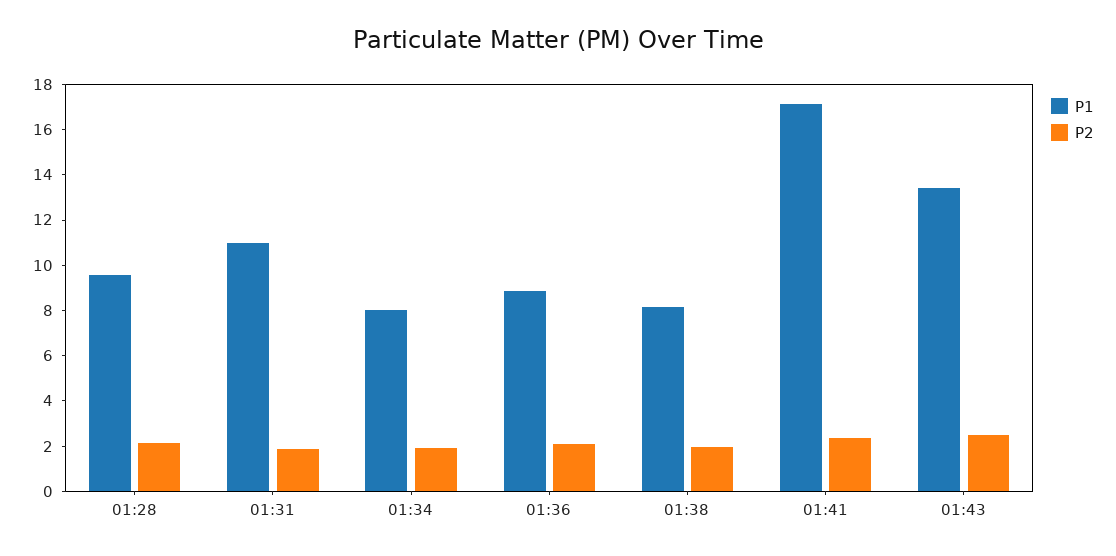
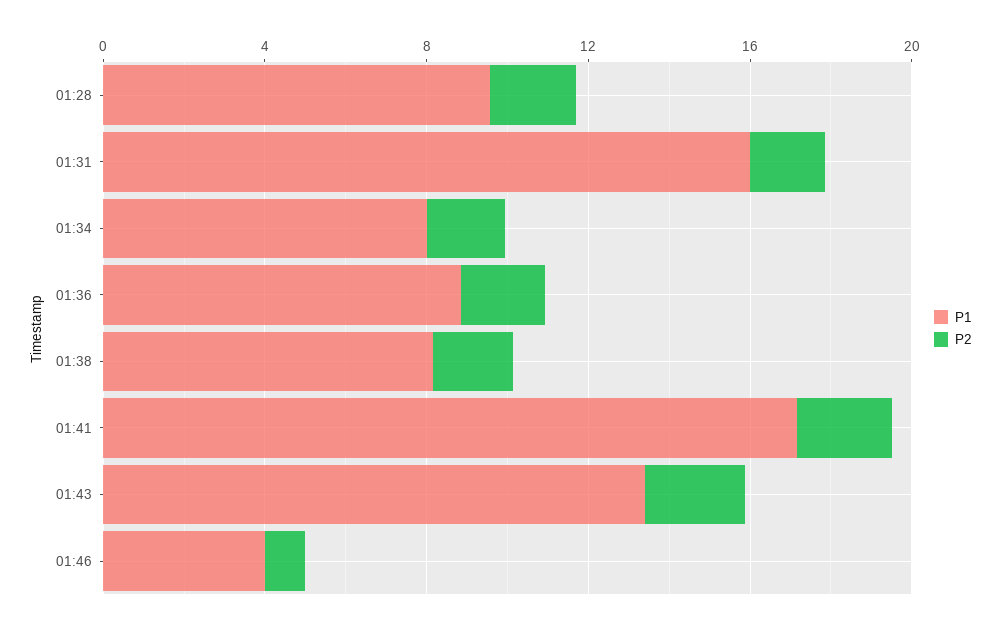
P1, 01:31: 11 -> 16
P1, 01:46: none -> 4
P2, 01:46: none -> 1

